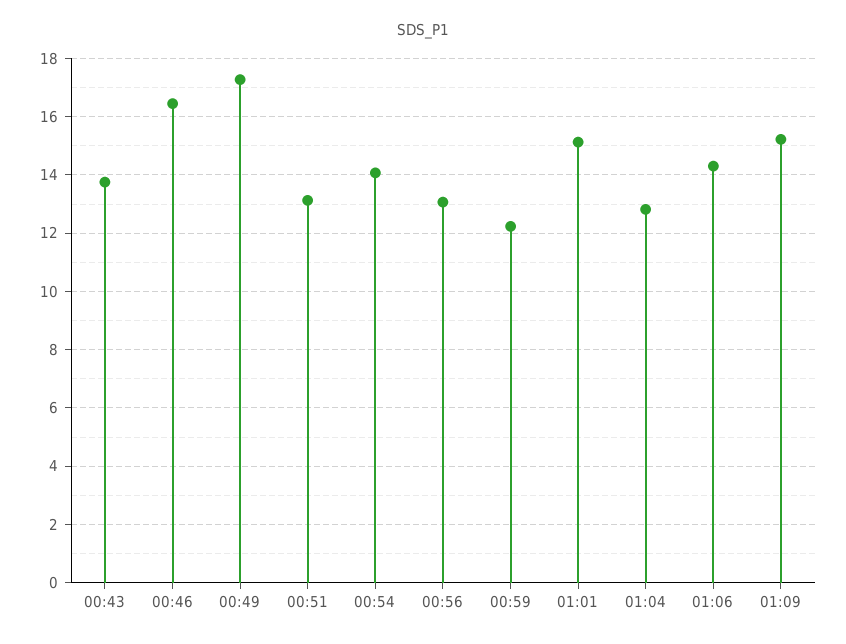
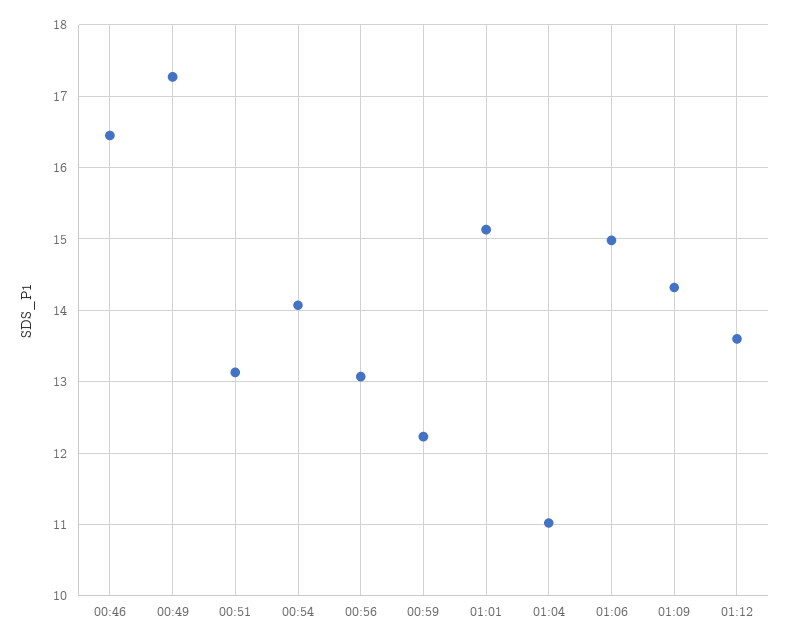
00:43: 13.75 -> none
01:04: 12.75 -> 11
01:06: 14.25 -> 15
01:09: 15.25 -> 14.3
01:12: none -> 13.6

